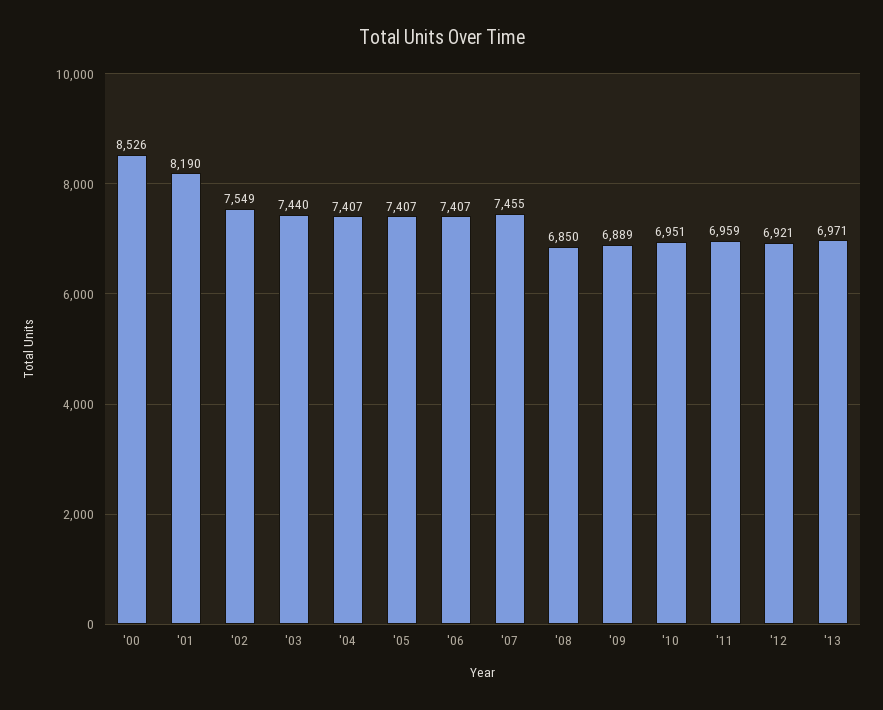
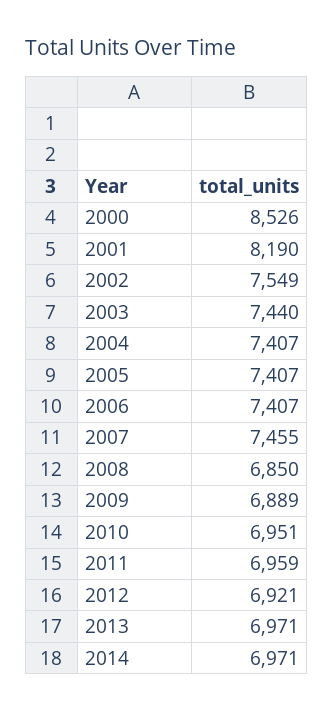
2014: none -> 6971

